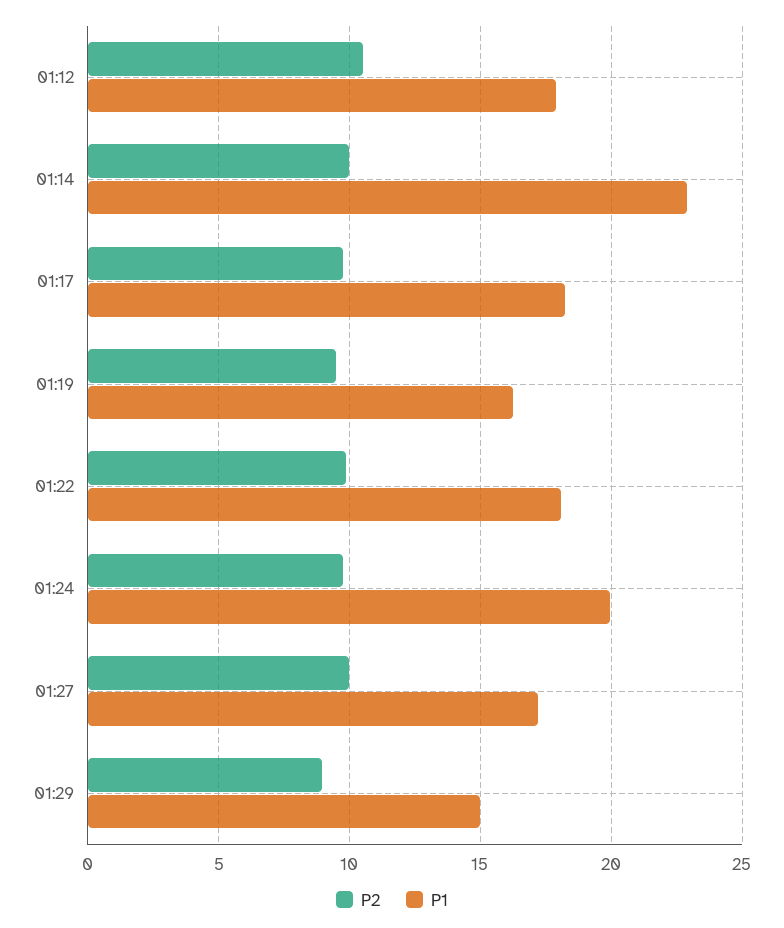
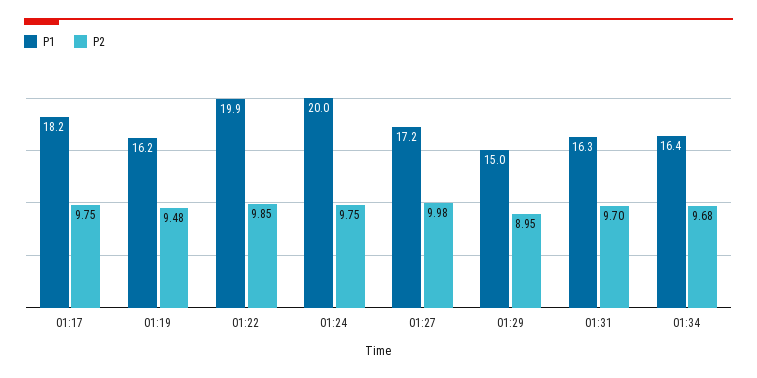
P2, 01:12: 10.5 -> none
P1, 01:12: 18 -> none
P2, 01:14: 10 -> none
P1, 01:14: 23 -> none
P1, 01:22: 18 -> 19.9
P1, 01:31: none -> 16.3
P2, 01:31: none -> 9.7
P1, 01:34: none -> 16.4
P2, 01:34: none -> 9.68

